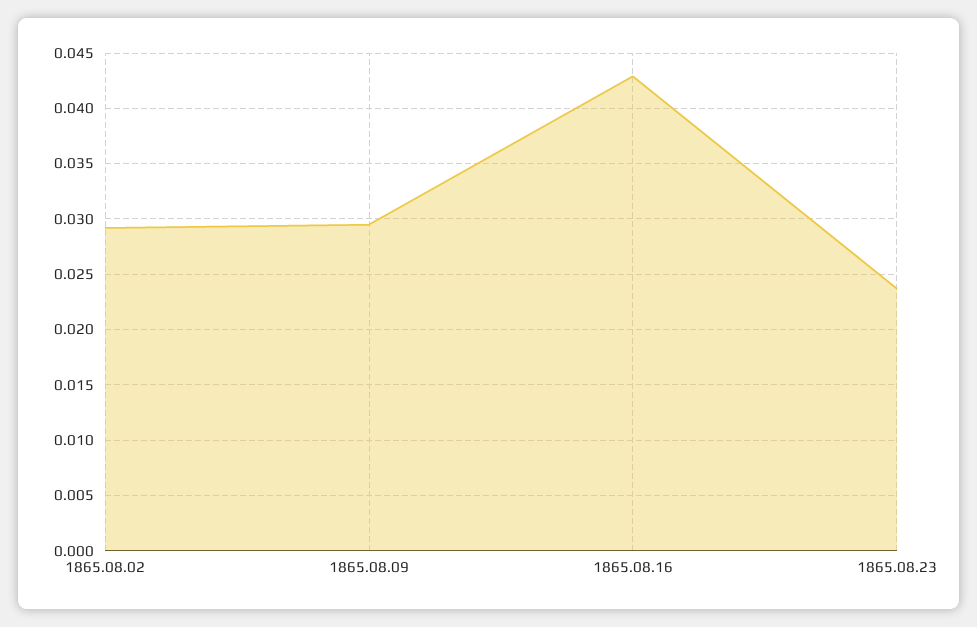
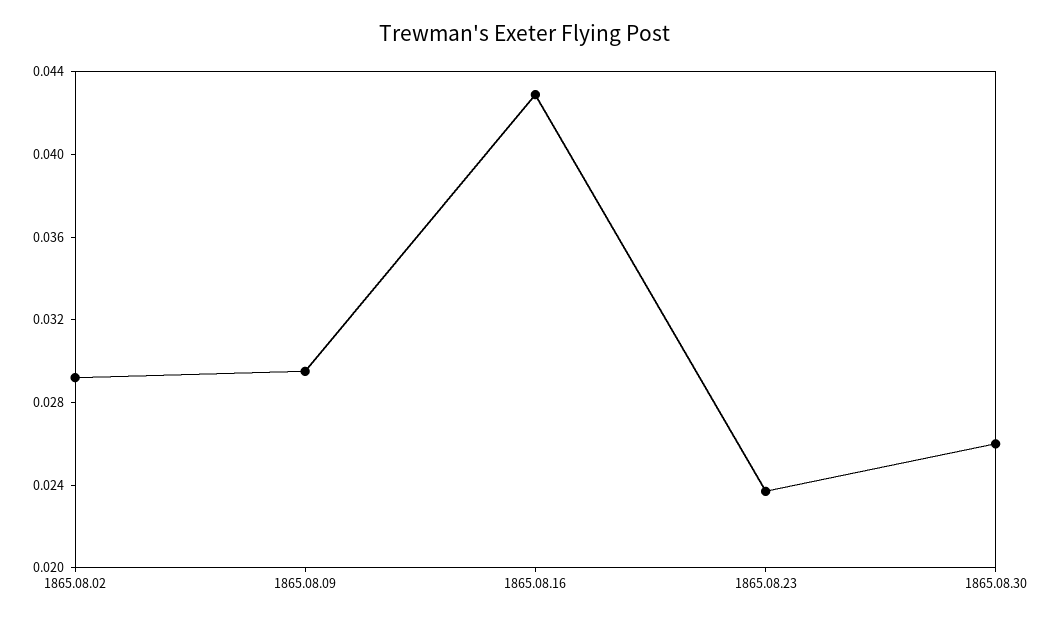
1865.08.30: none -> 0.026

